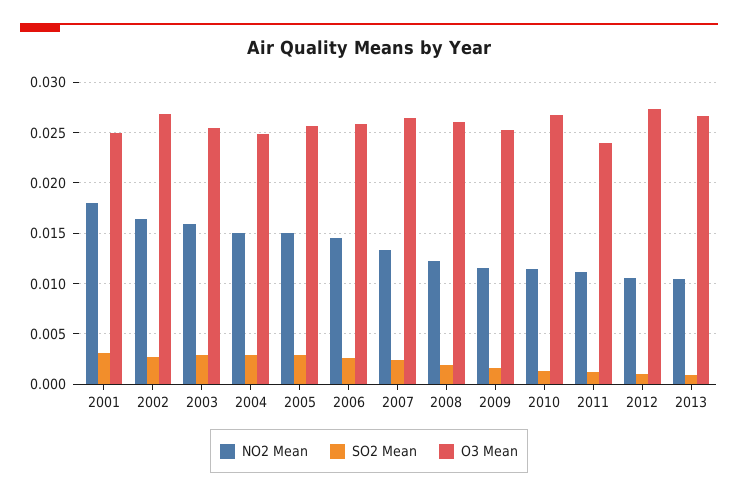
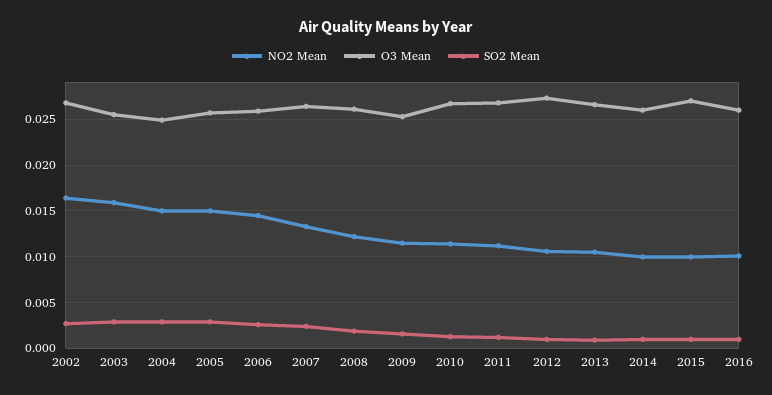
NO2 Mean, 2001: 0.018 -> none
SO2 Mean, 2001: 0.003 -> none
O3 Mean, 2001: 0.025 -> none
O3 Mean, 2011: 0.024 -> 0.027
NO2 Mean, 2014: none -> 0.01
O3 Mean, 2014: none -> 0.026
SO2 Mean, 2014: none -> 0.001
NO2 Mean, 2015: none -> 0.01
O3 Mean, 2015: none -> 0.027
SO2 Mean, 2015: none -> 0.001
NO2 Mean, 2016: none -> 0.01
O3 Mean, 2016: none -> 0.026
SO2 Mean, 2016: none -> 0.001

